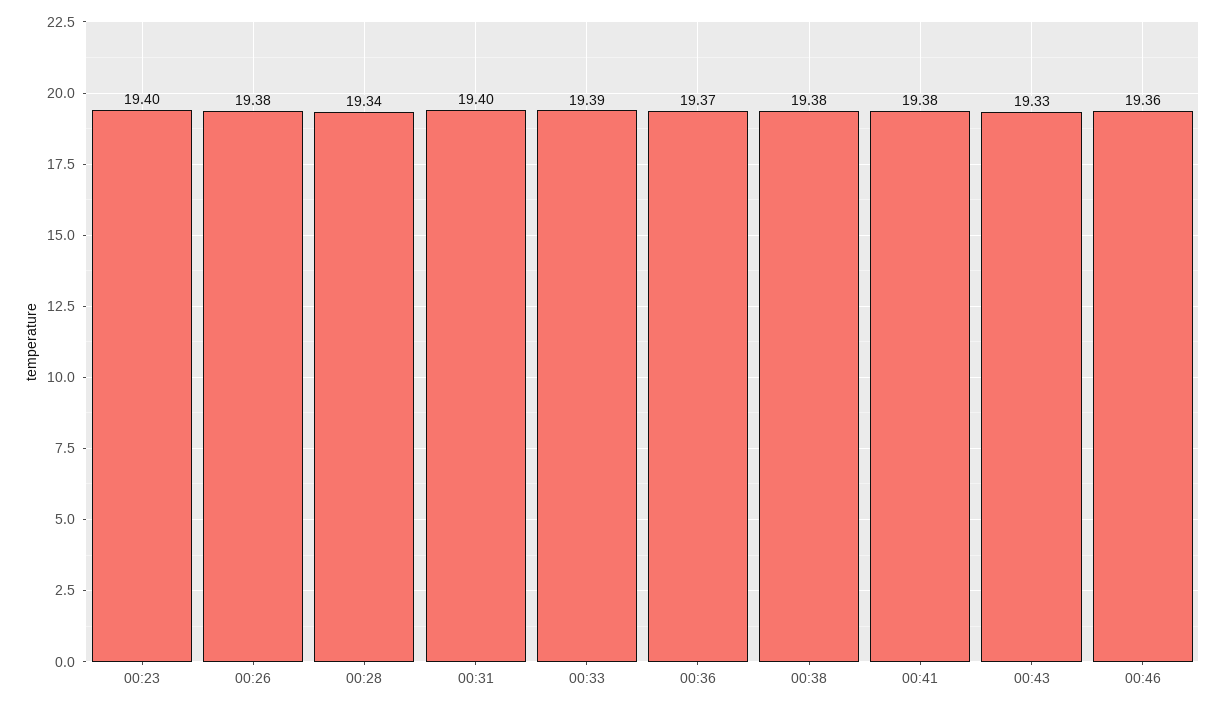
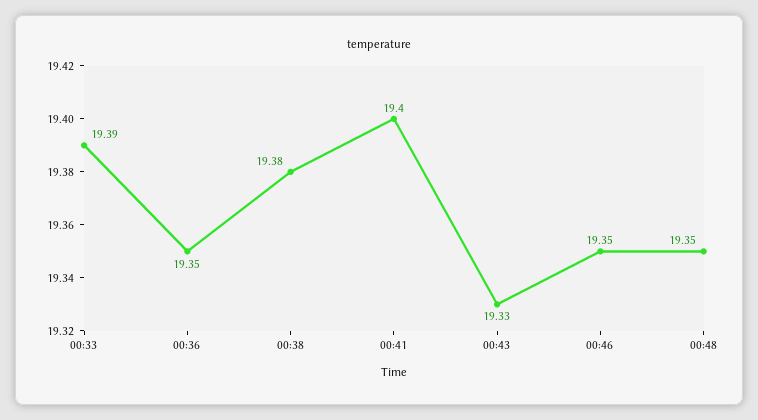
00:23: 19.4 -> none
00:26: 19.38 -> none
00:28: 19.34 -> none
00:31: 19.4 -> none
00:36: 19.37 -> 19.35
00:41: 19.38 -> 19.4
00:46: 19.36 -> 19.35
00:48: none -> 19.35

